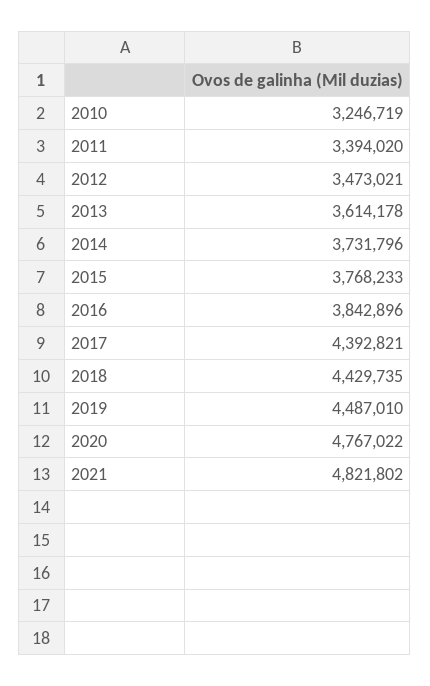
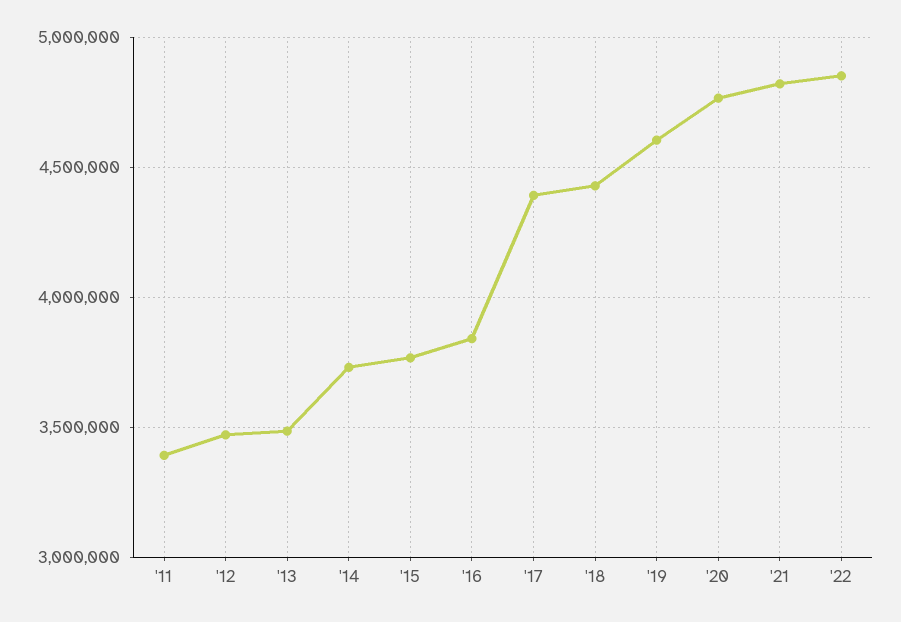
2010: 3246719 -> none
2013: 3614178 -> 3500000
2019: 4487010 -> 4600000
'22: none -> 4850000

